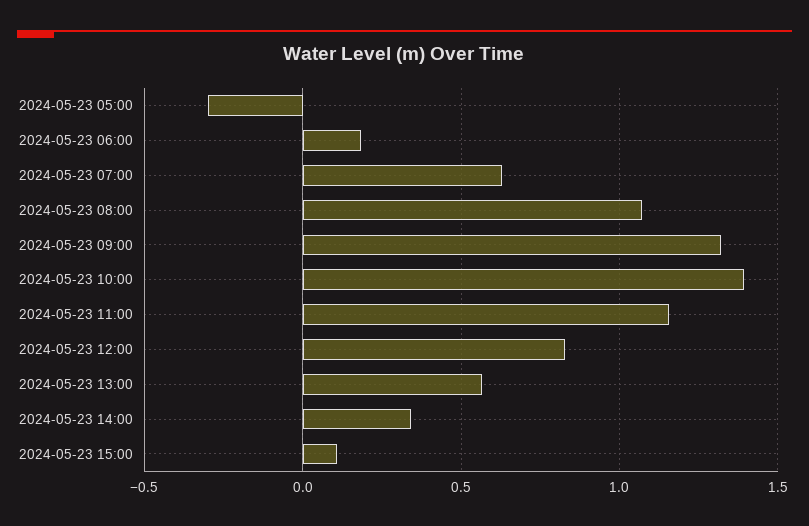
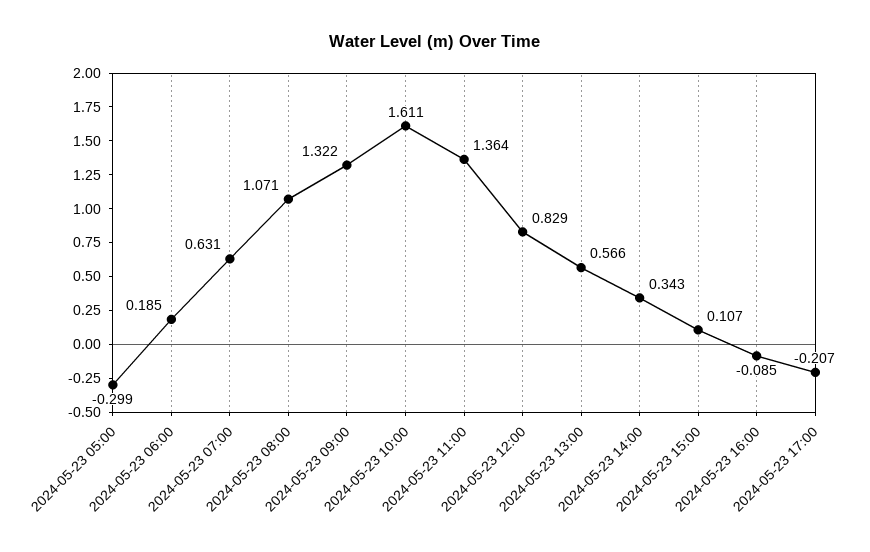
2024-05-23 10:00: 1.4 -> 1.611
2024-05-23 11:00: 1.15 -> 1.364
2024-05-23 16:00: none -> -0.085
2024-05-23 17:00: none -> -0.207

